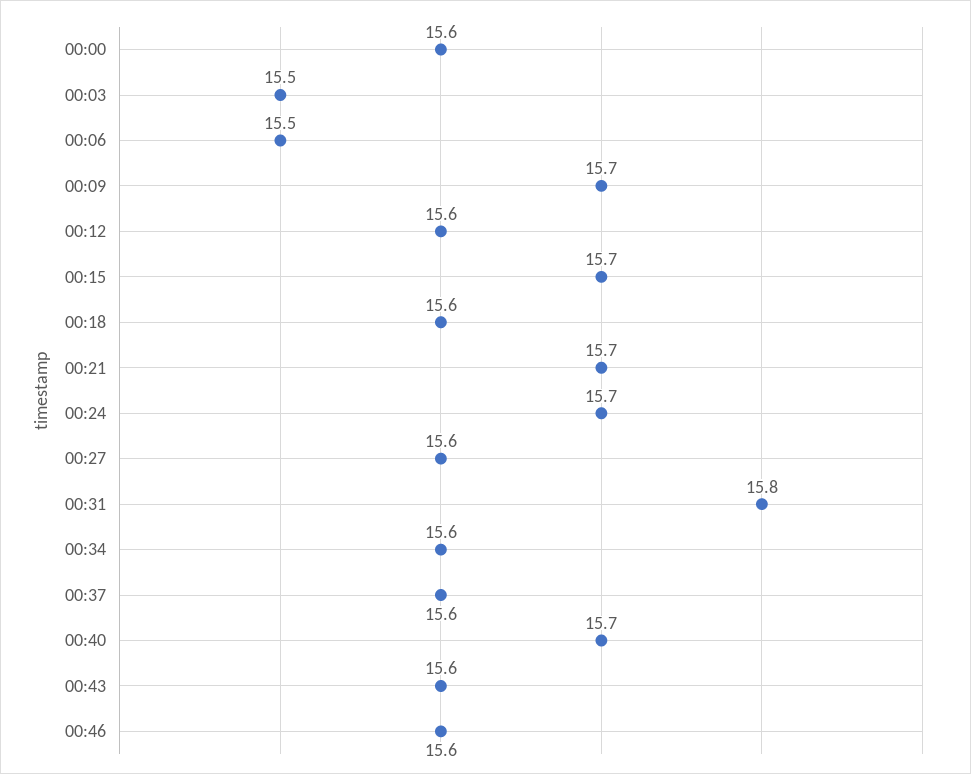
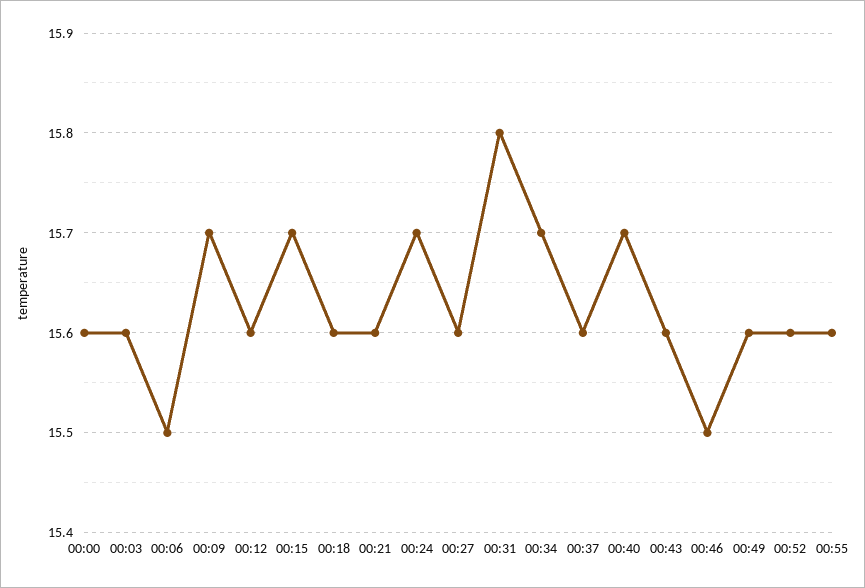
00:03: 15.5 -> 15.6
00:21: 15.7 -> 15.6
00:34: 15.6 -> 15.7
00:46: 15.6 -> 15.5
00:49: none -> 15.6
00:52: none -> 15.6
00:55: none -> 15.6

